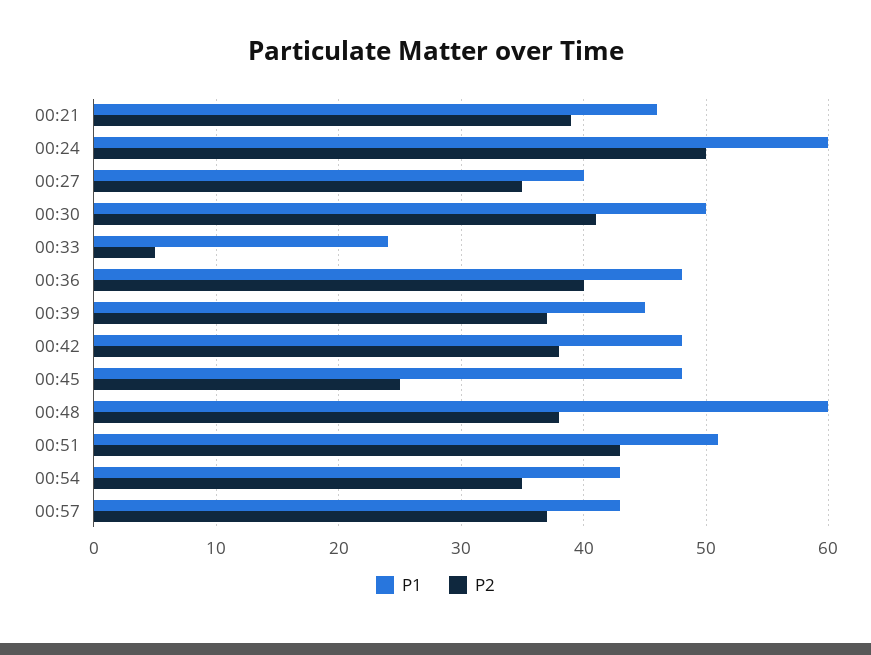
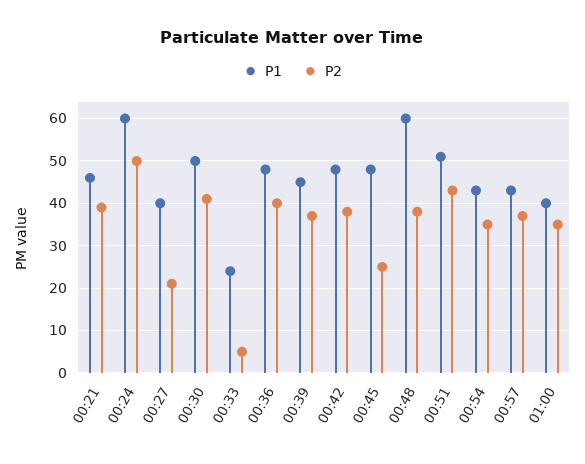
P2, 00:27: 35 -> 20
P1, 01:00: none -> 40
P2, 01:00: none -> 35

